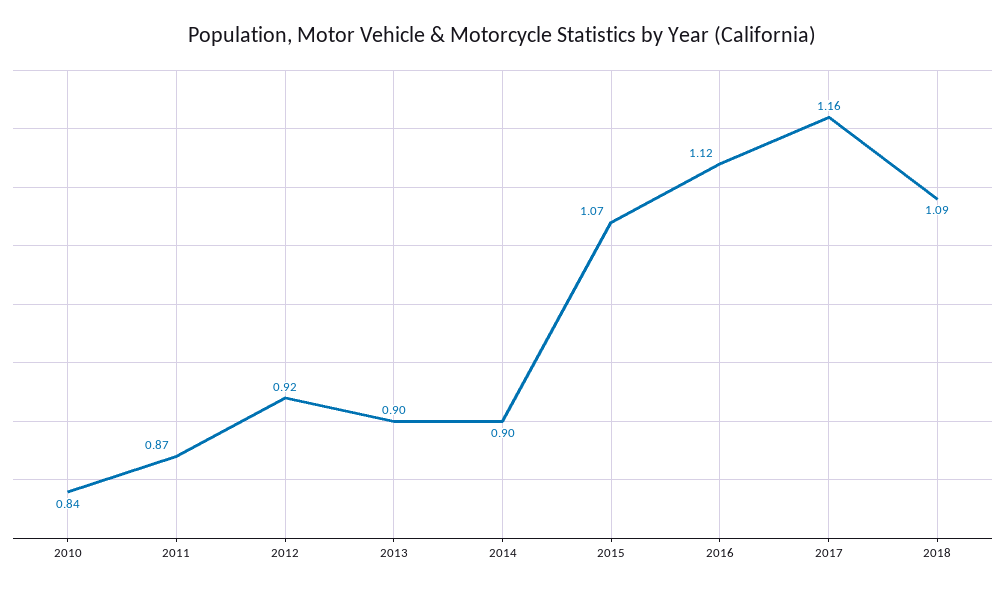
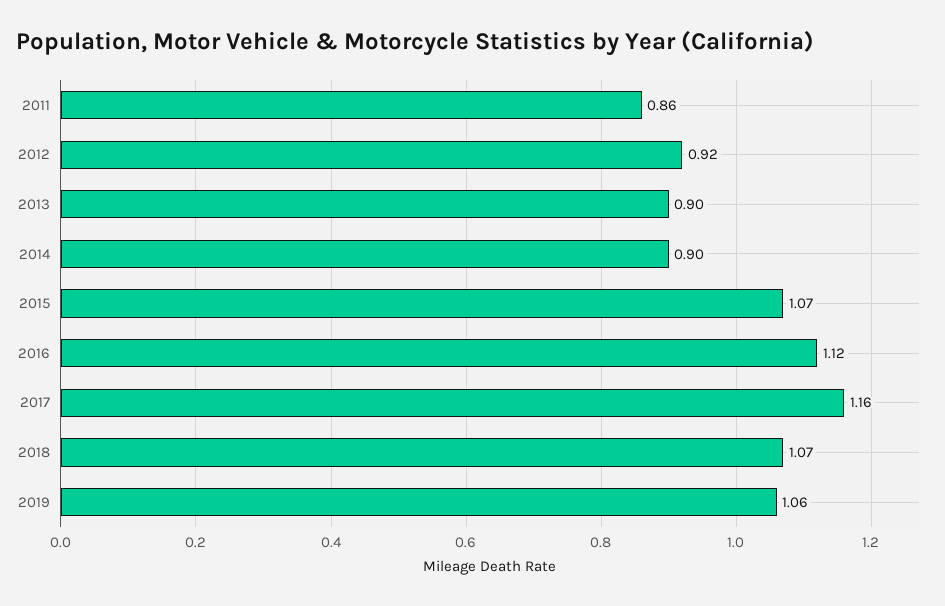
2010: 0.84 -> none
2011: 0.87 -> 0.86
2018: 1.09 -> 1.07
2019: none -> 1.06

